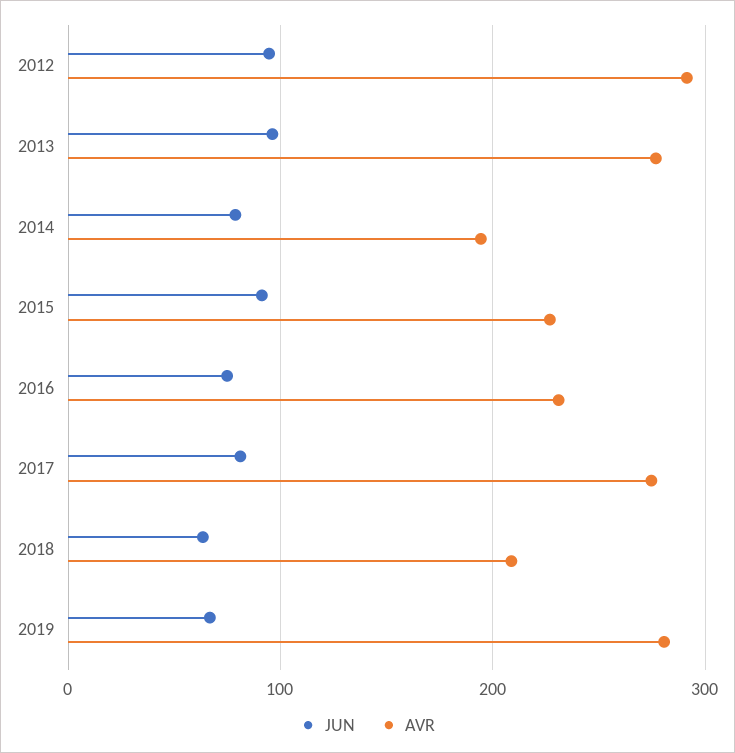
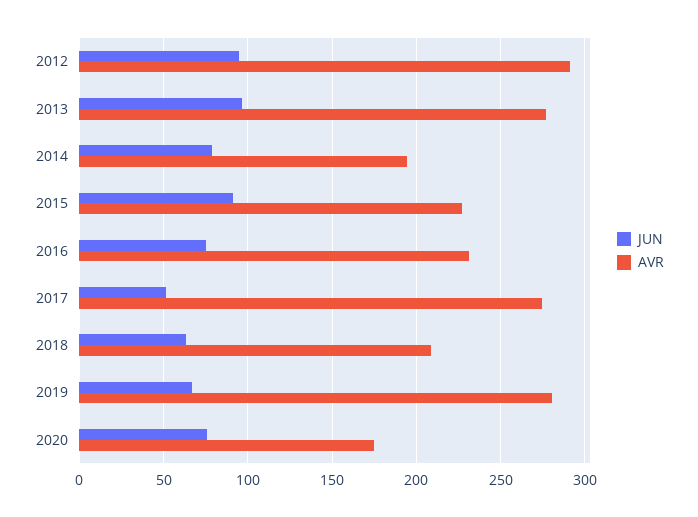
JUN, 2017: 80 -> 50
JUN, 2020: none -> 75
AVR, 2020: none -> 175

